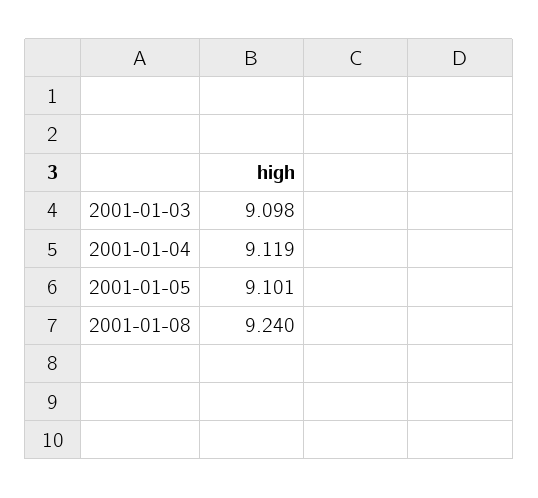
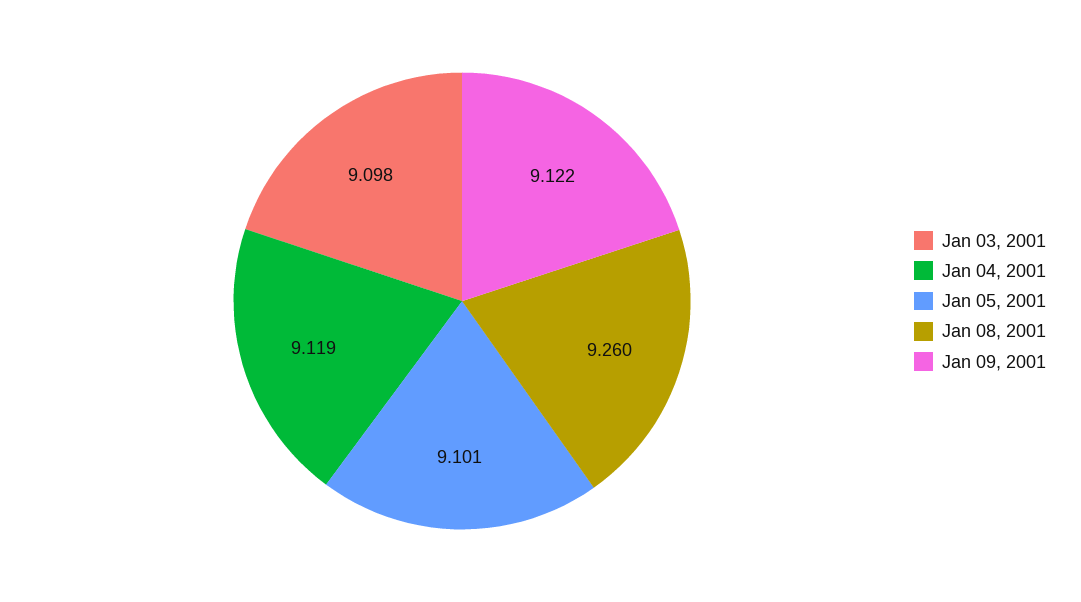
2001-01-08: 9.24 -> 9.26
Jan 09, 2001: none -> 9.122

